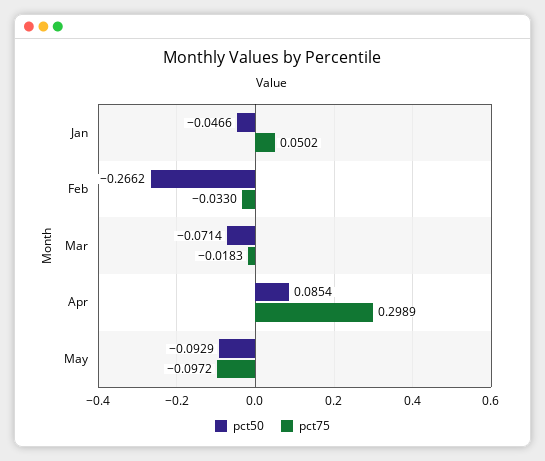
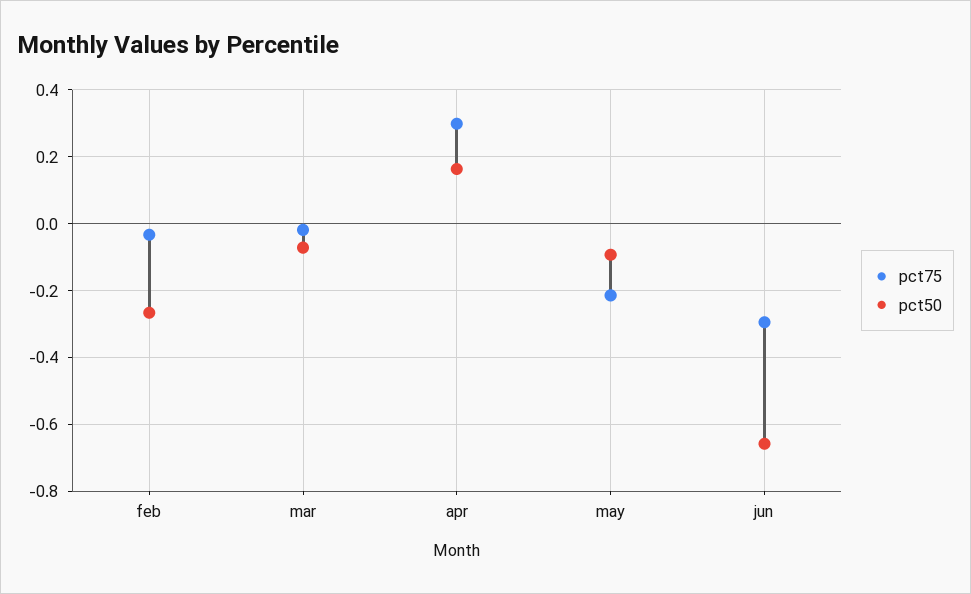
pct50, Jan: -0.0466 -> none
pct75, Jan: 0.0502 -> none
pct50, Apr: 0.0854 -> 0.16
pct75, May: -0.0972 -> -0.22
pct75, jun: none -> -0.3
pct50, jun: none -> -0.66

